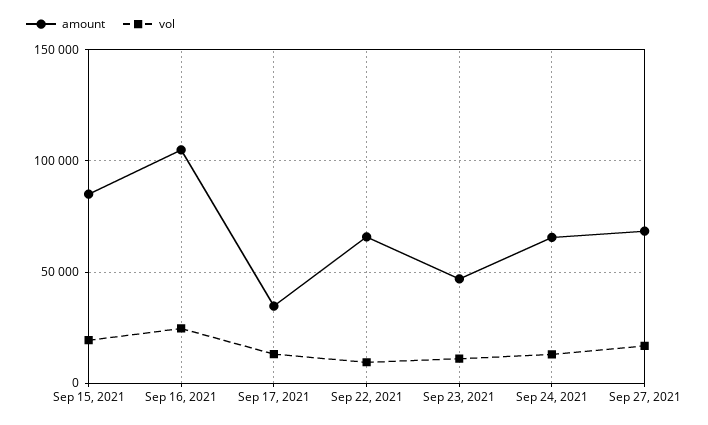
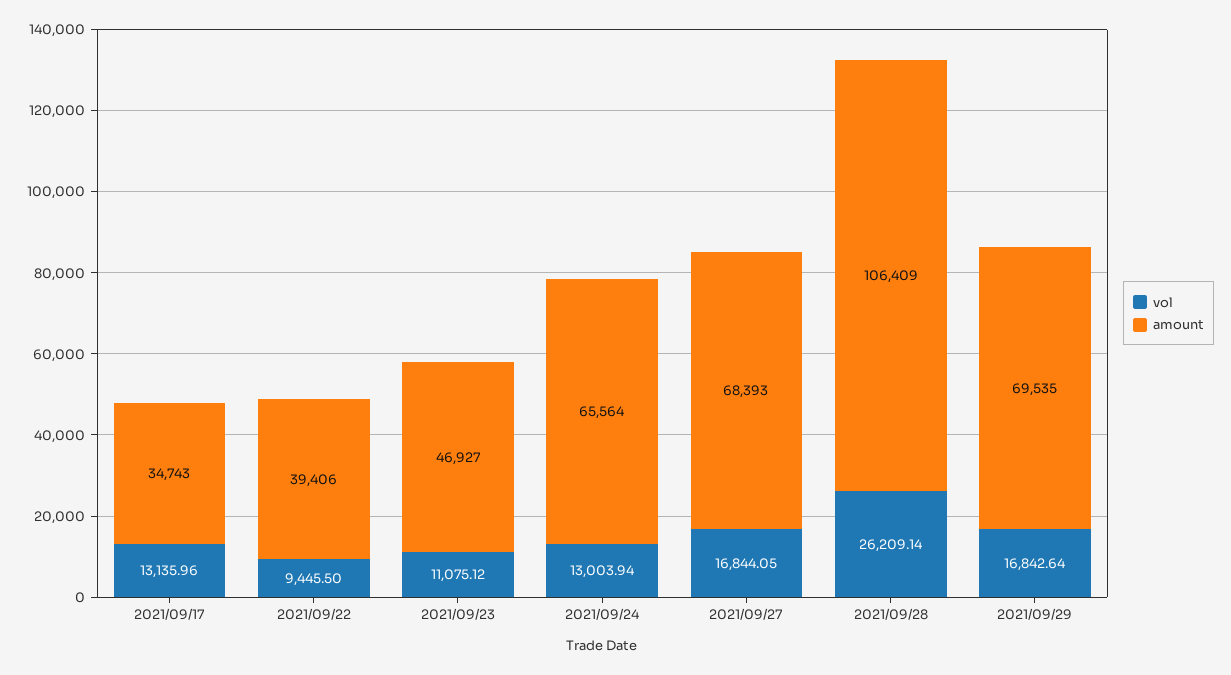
amount, Sep 15, 2021: 85000 -> none
vol, Sep 15, 2021: 20000 -> none
amount, Sep 16, 2021: 105000 -> none
vol, Sep 16, 2021: 25000 -> none
amount, Sep 22, 2021: 65000 -> 39406
vol, 2021/09/28: none -> 26209.14
amount, 2021/09/28: none -> 106409
vol, 2021/09/29: none -> 16842.64
amount, 2021/09/29: none -> 69535

